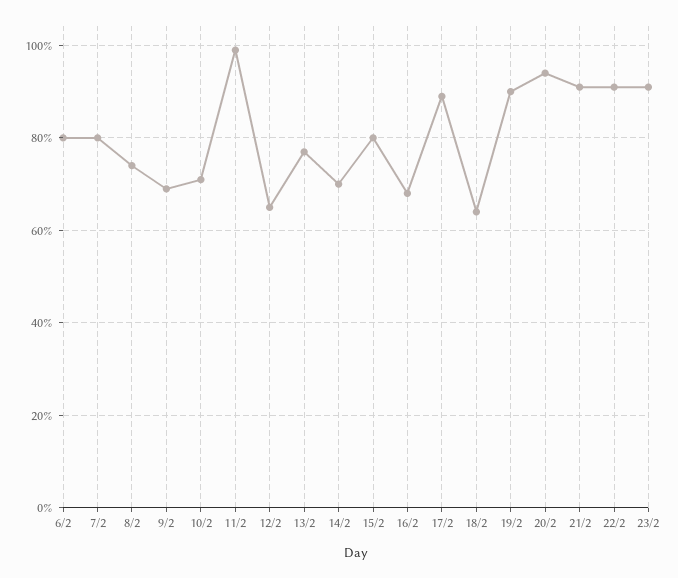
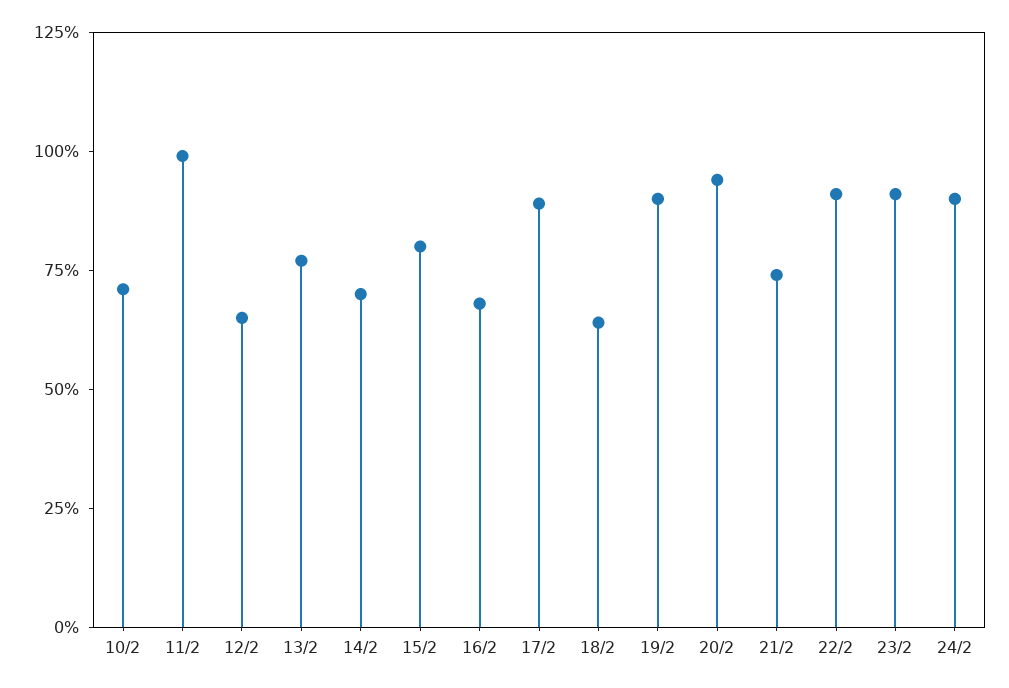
6/2: 80 -> none
7/2: 80 -> none
8/2: 75 -> none
9/2: 70 -> none
21/2: 90 -> 75
24/2: none -> 90

